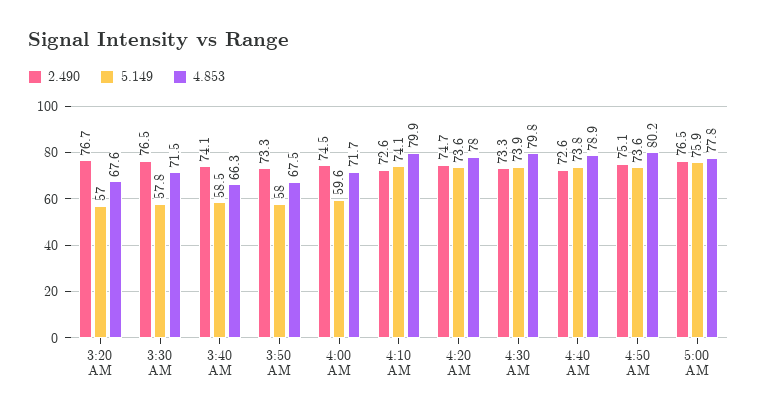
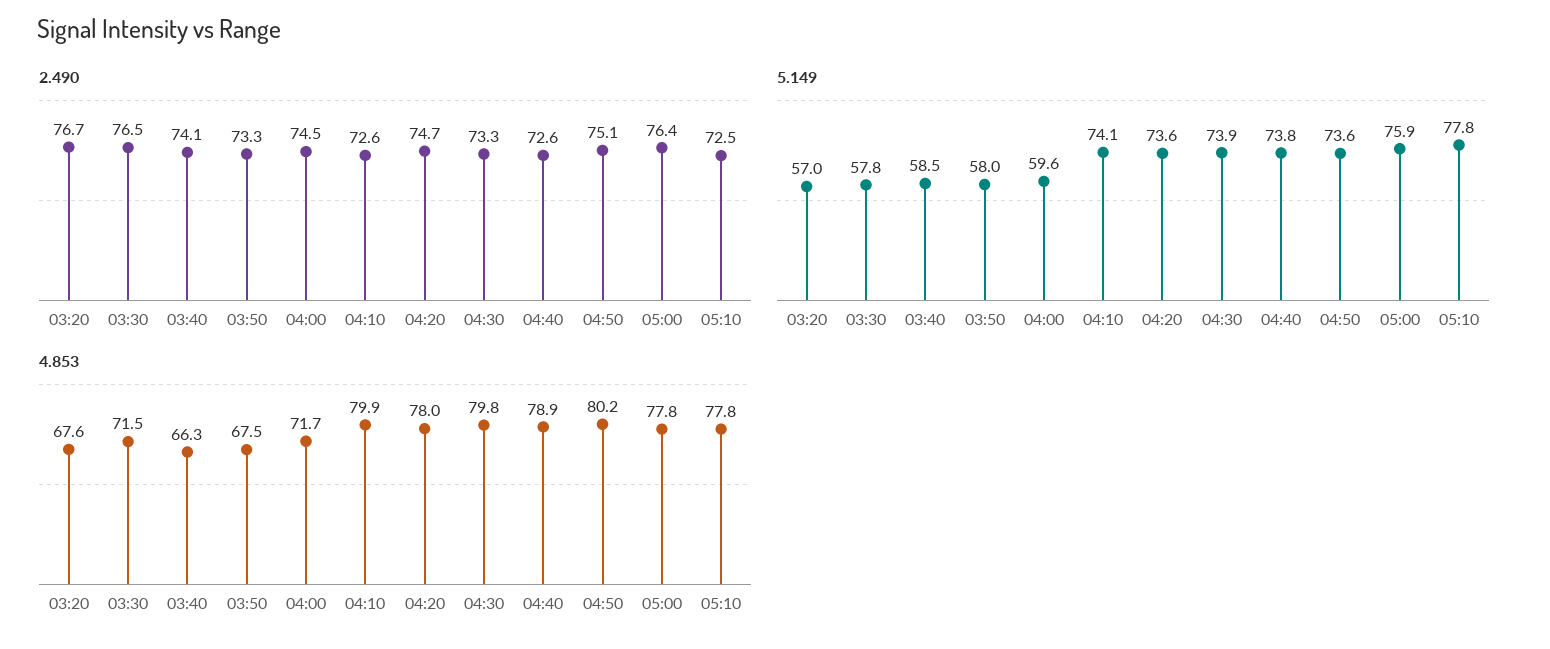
2.490, 5:00 AM: 76.5 -> 76.4
2.490, 05:10: none -> 72.5
5.149, 05:10: none -> 77.8
4.853, 05:10: none -> 77.8

